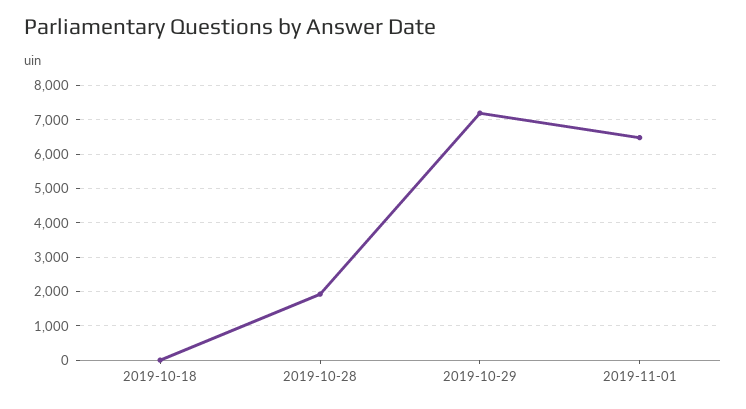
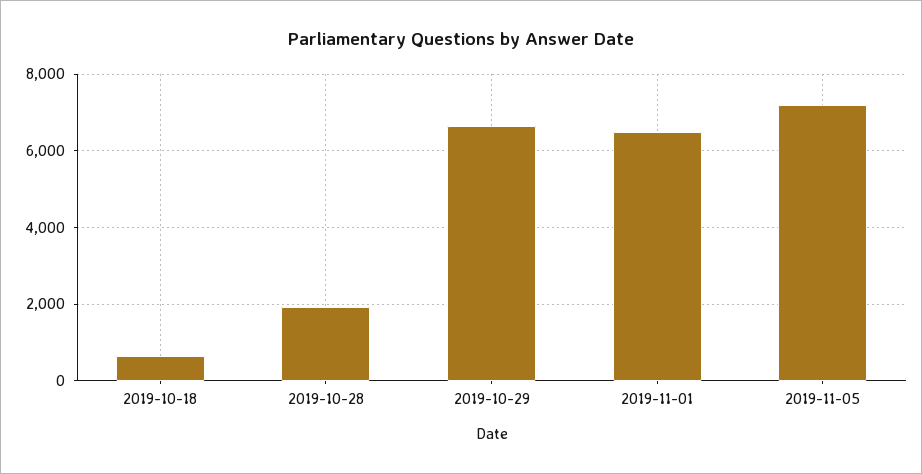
2019-10-18: 0 -> 600
2019-10-29: 7200 -> 6600
2019-11-05: none -> 7200

